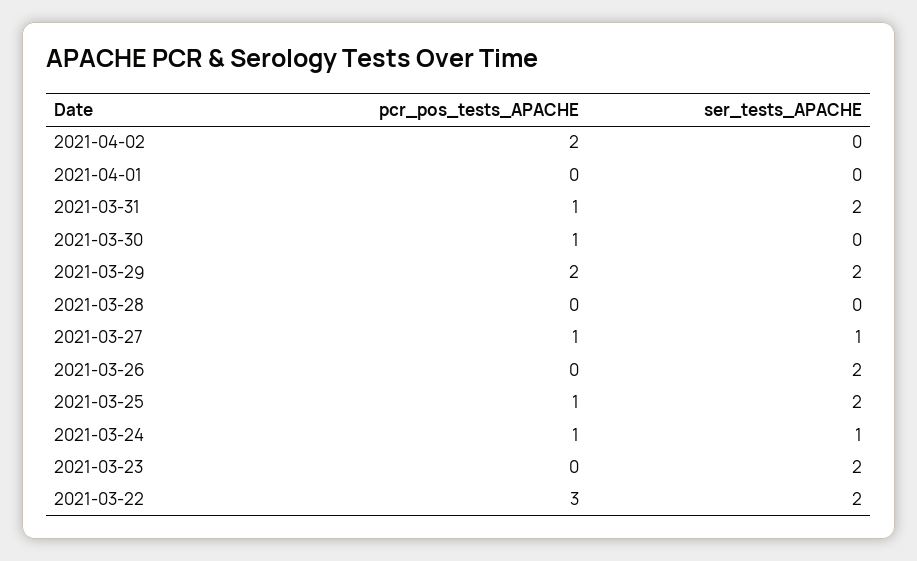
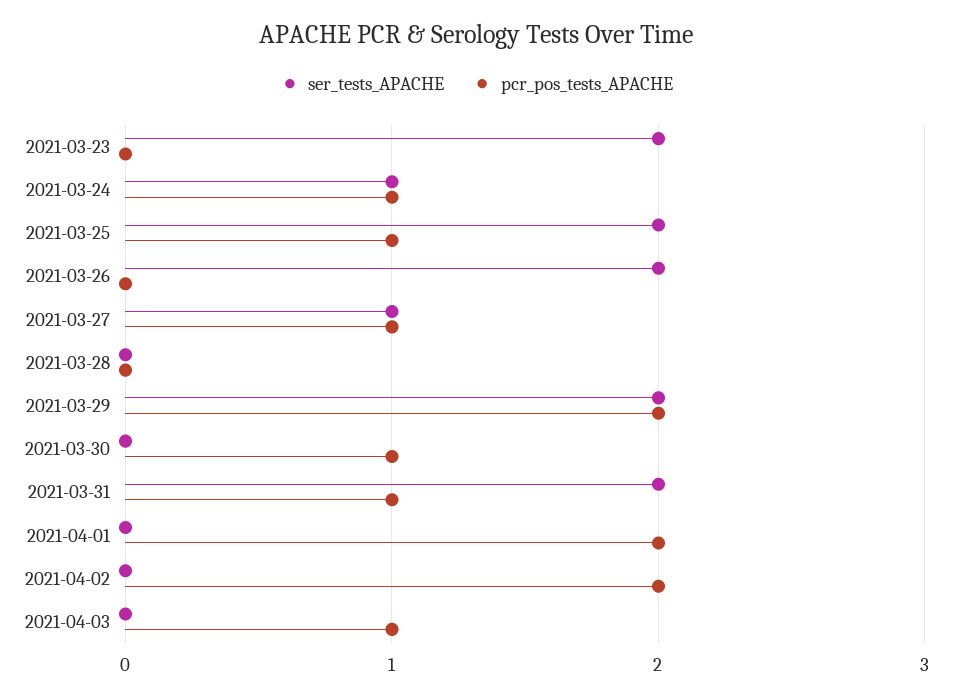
pcr_pos_tests_APACHE, 2021-04-01: 0 -> 2
pcr_pos_tests_APACHE, 2021-03-22: 3 -> none
ser_tests_APACHE, 2021-03-22: 2 -> none
ser_tests_APACHE, 2021-04-03: none -> 0
pcr_pos_tests_APACHE, 2021-04-03: none -> 1

